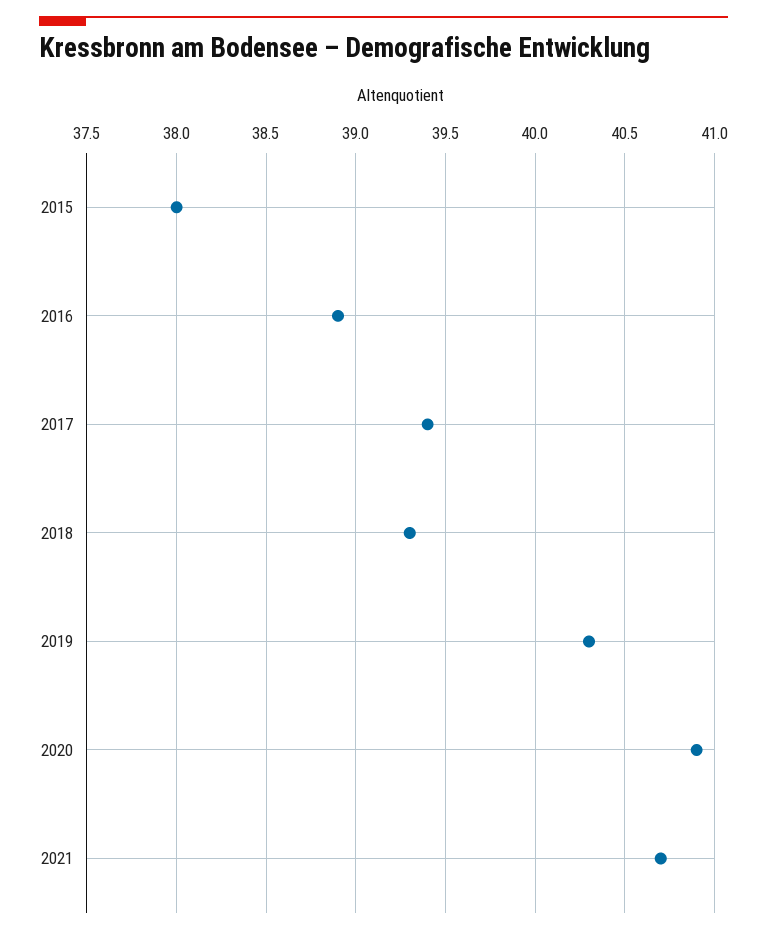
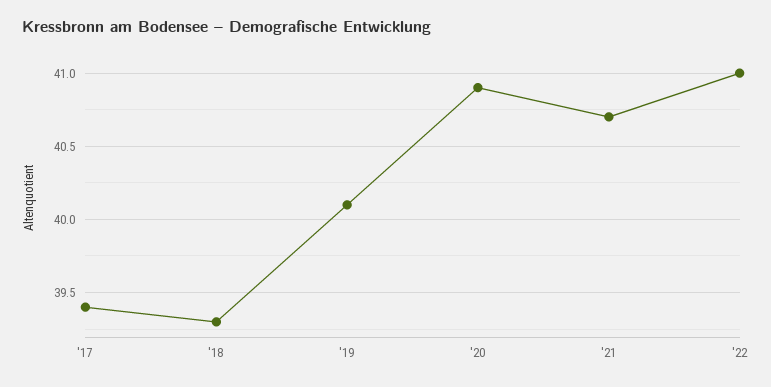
2015: 38 -> none
2016: 38.9 -> none
2019: 40.3 -> 40.1
'22: none -> 41

